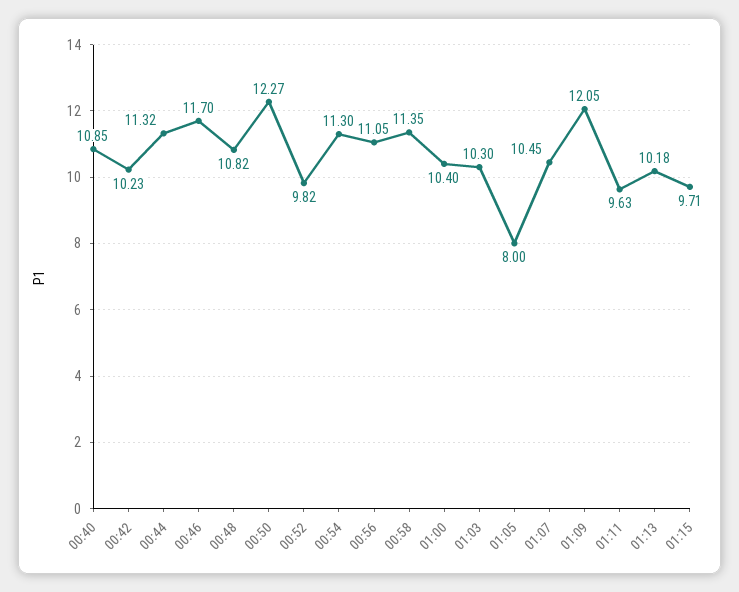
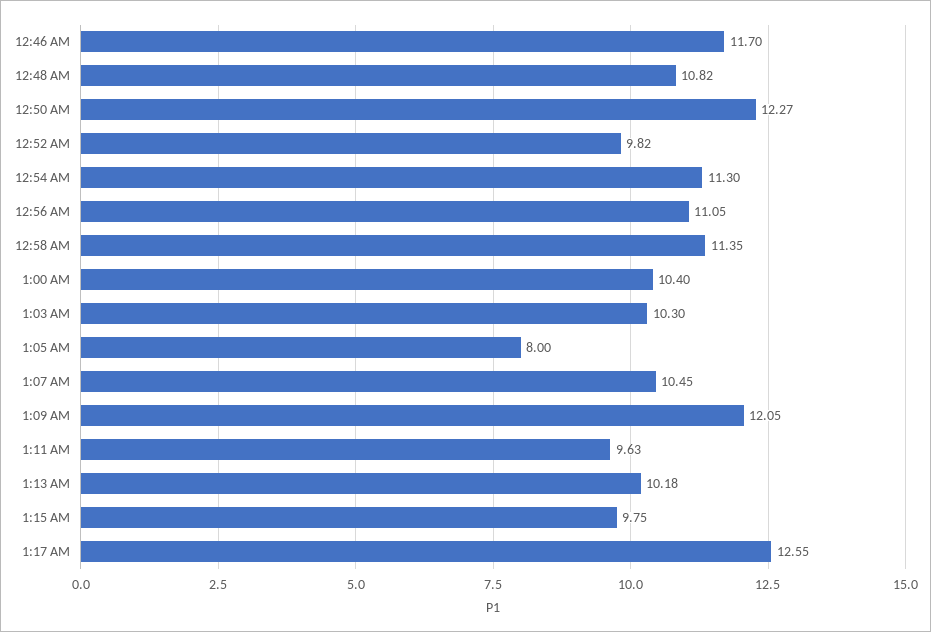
00:40: 10.85 -> none
00:42: 10.23 -> none
00:44: 11.32 -> none
01:15: 9.71 -> 9.75
1:17 AM: none -> 12.55

